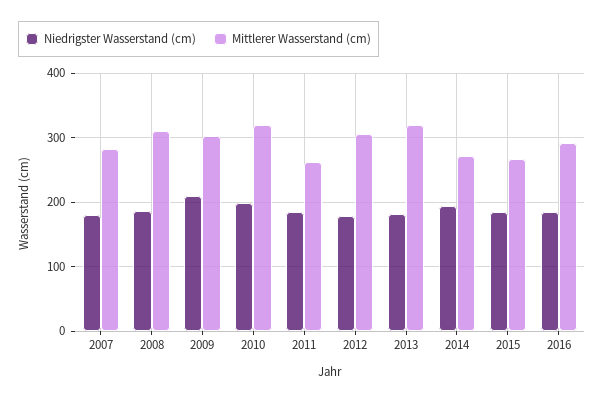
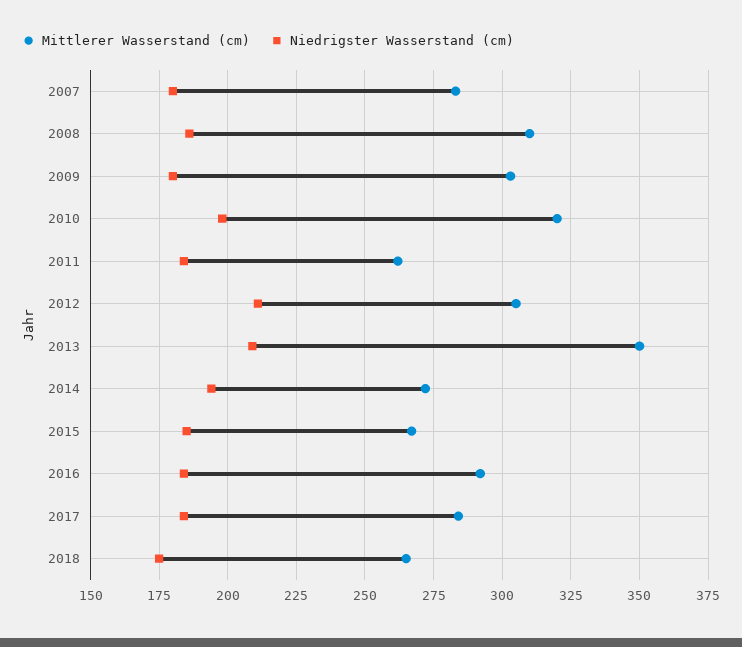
Niedrigster Wasserstand (cm), 2009: 210 -> 180
Niedrigster Wasserstand (cm), 2012: 180 -> 210
Niedrigster Wasserstand (cm), 2013: 180 -> 210
Mittlerer Wasserstand (cm), 2013: 320 -> 350
Mittlerer Wasserstand (cm), 2017: none -> 285
Niedrigster Wasserstand (cm), 2017: none -> 185
Mittlerer Wasserstand (cm), 2018: none -> 265
Niedrigster Wasserstand (cm), 2018: none -> 175

